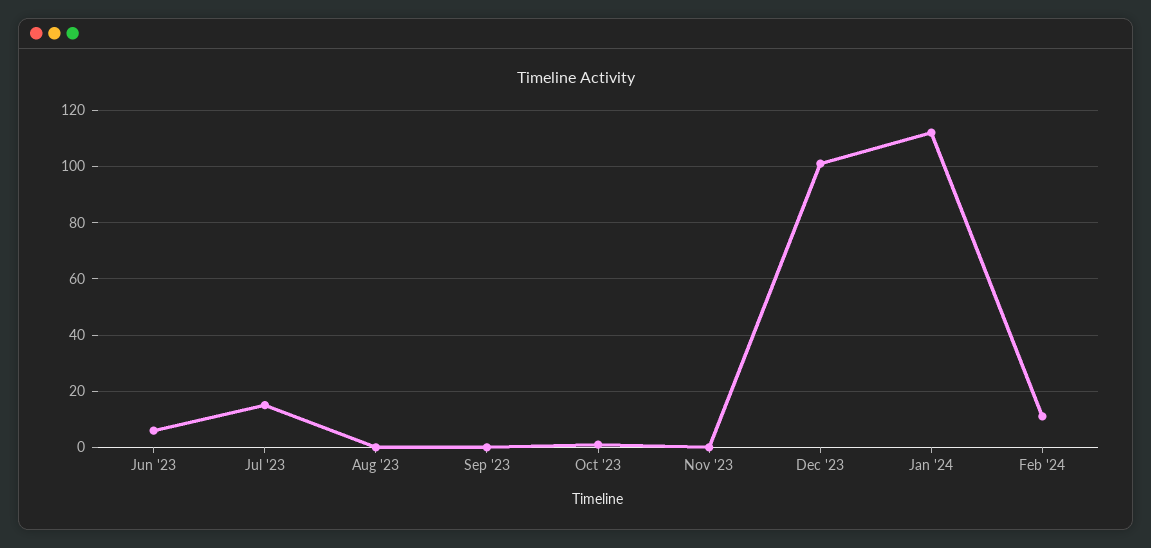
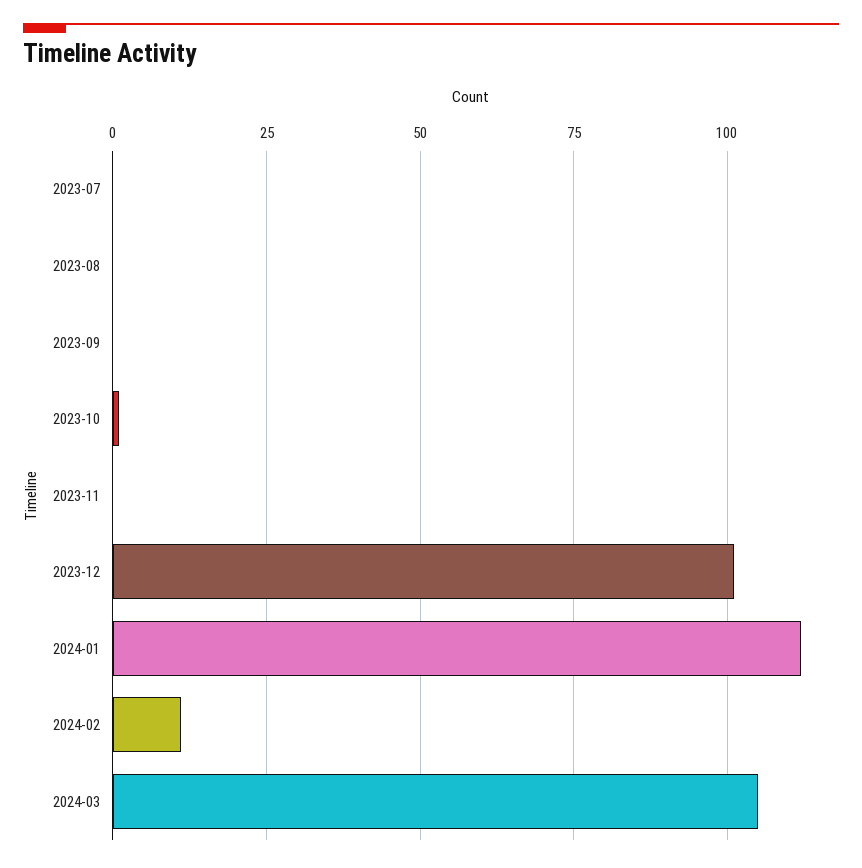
Jun '23: 5 -> none
Jul '23: 15 -> 0
2024-03: none -> 105

